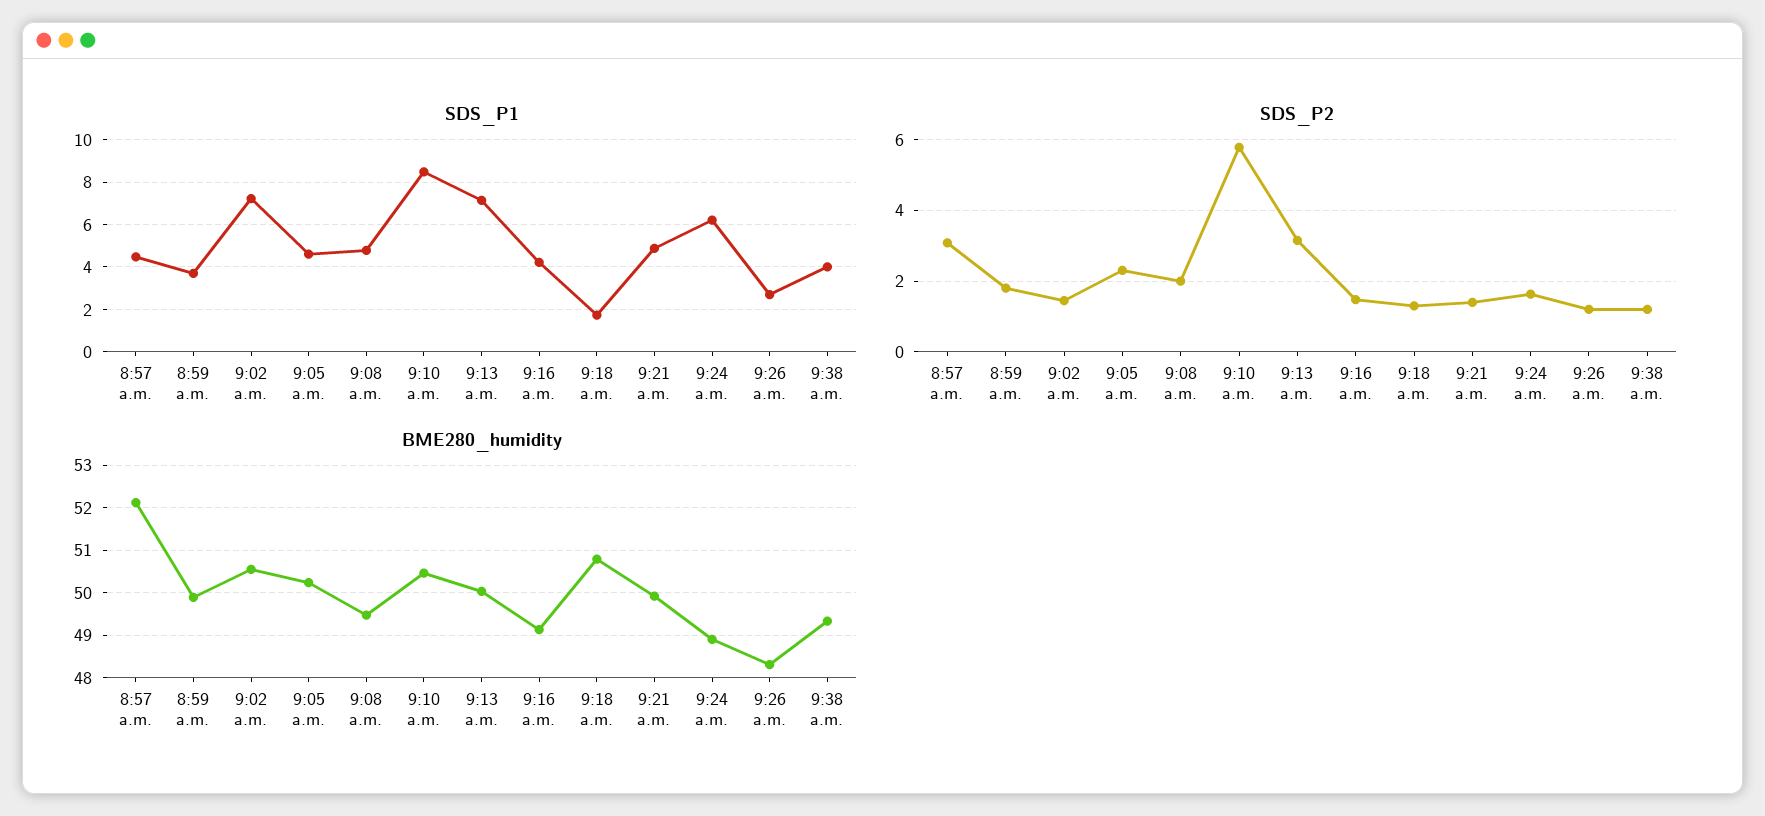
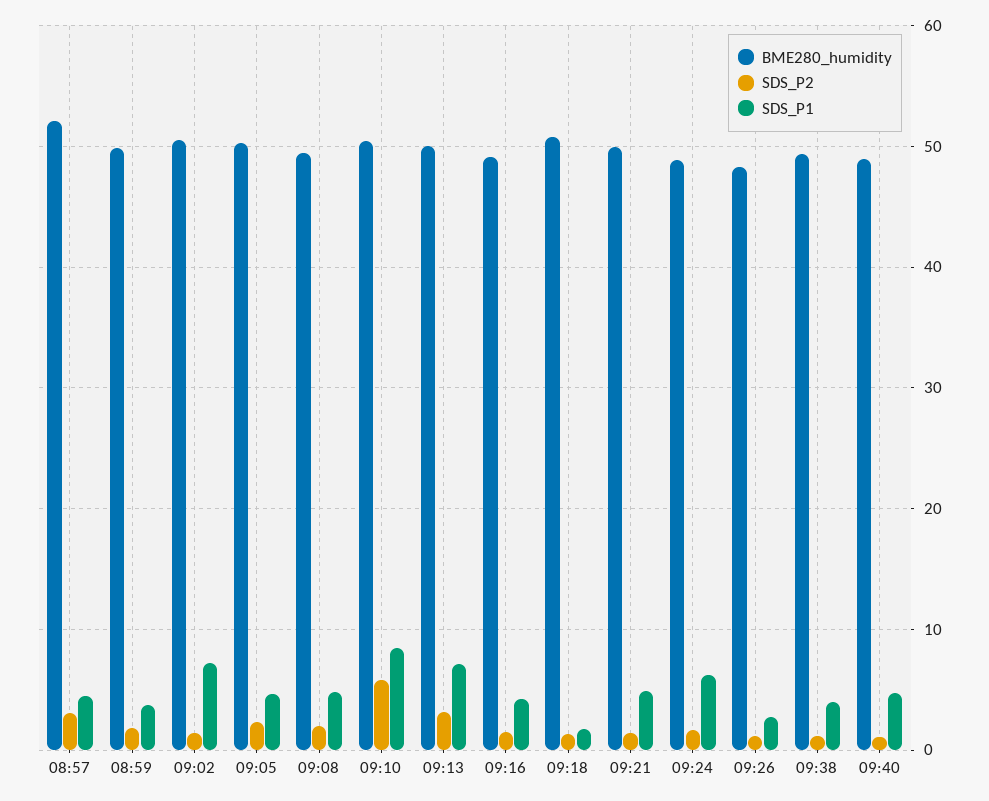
BME280_humidity, 09:40: none -> 49
SDS_P2, 09:40: none -> 1
SDS_P1, 09:40: none -> 5

